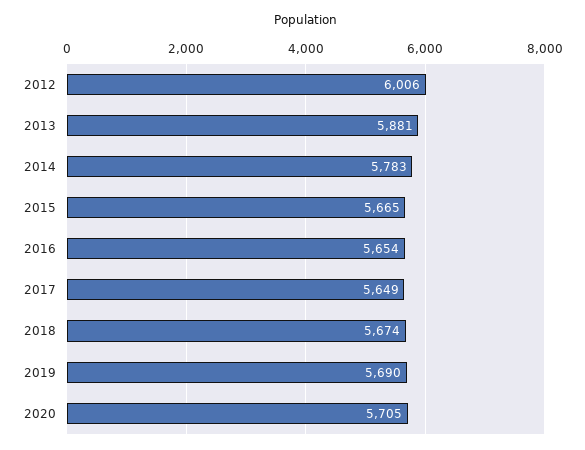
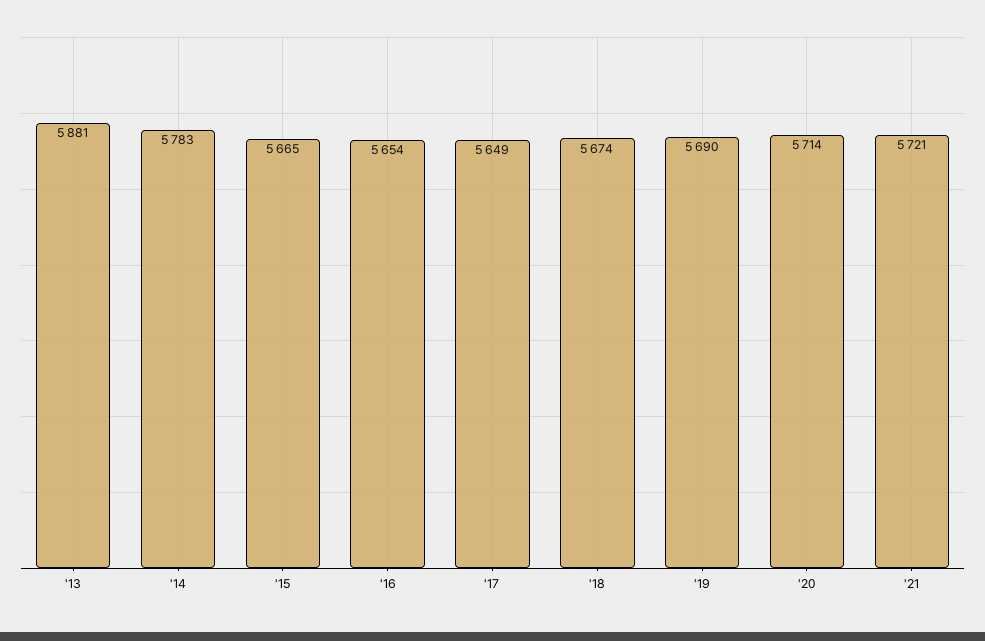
2012: 6006 -> none
2020: 5705 -> 5714
'21: none -> 5721

